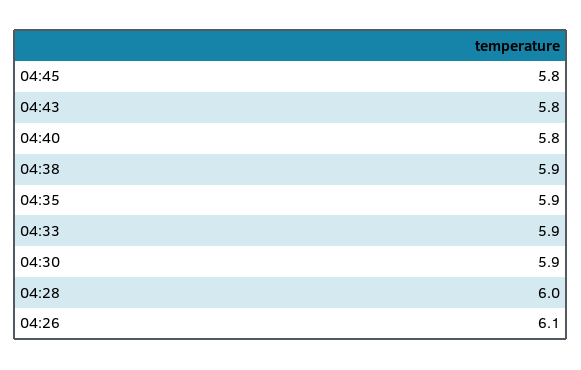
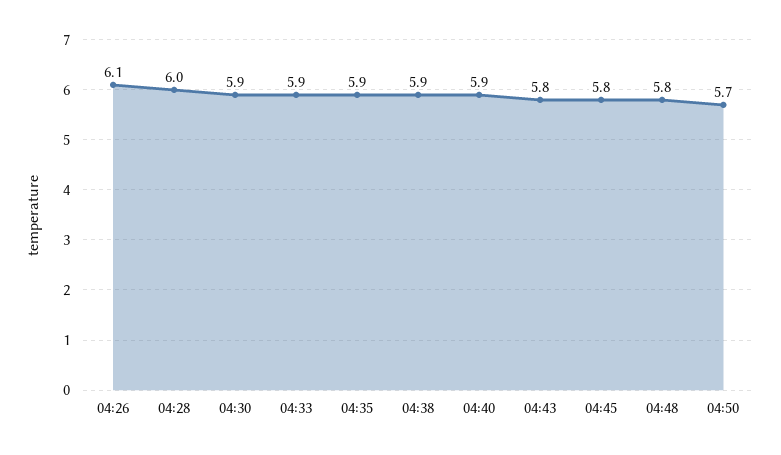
04:40: 5.8 -> 5.9
04:48: none -> 5.8
04:50: none -> 5.7

